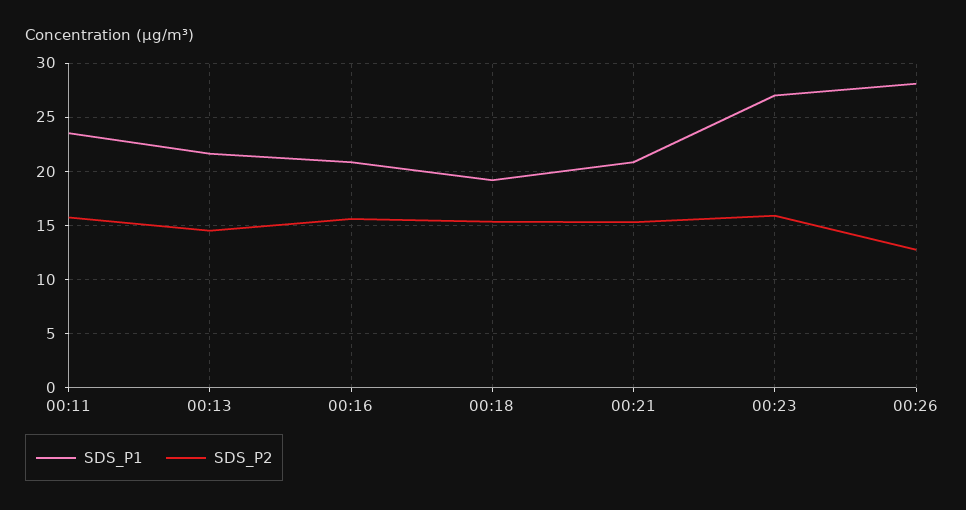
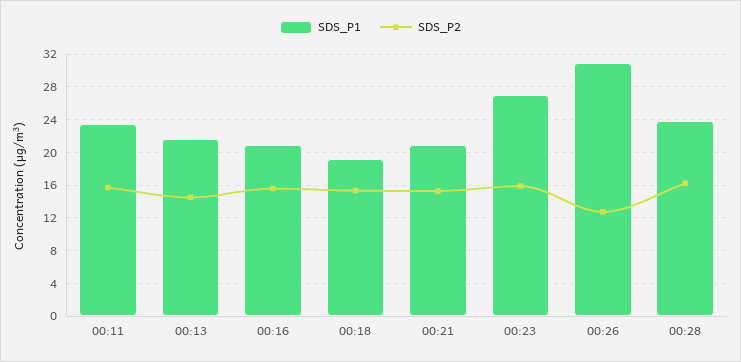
SDS_P1, 00:26: 28 -> 31
SDS_P1, 00:28: none -> 24
SDS_P2, 00:28: none -> 16

